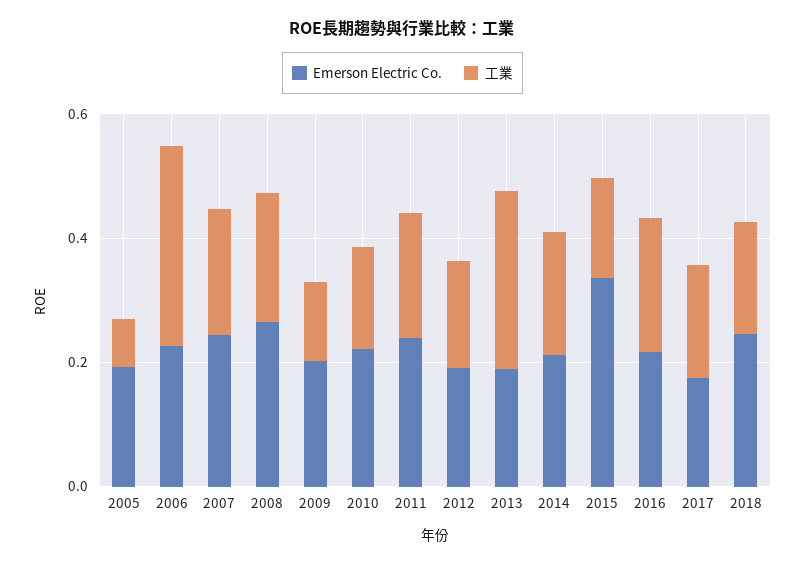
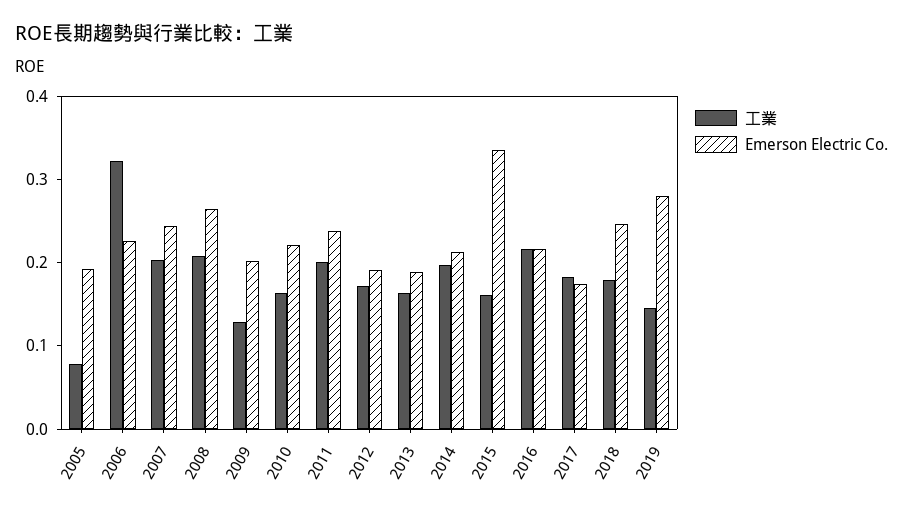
工業, 2013: 0.3 -> 0.16
工業, 2019: none -> 0.14
Emerson Electric Co., 2019: none -> 0.28

